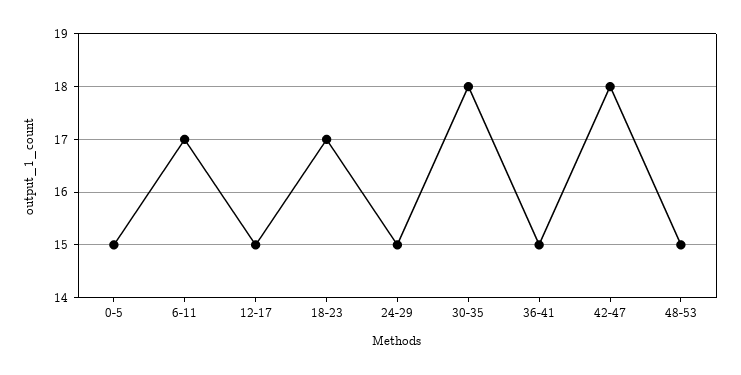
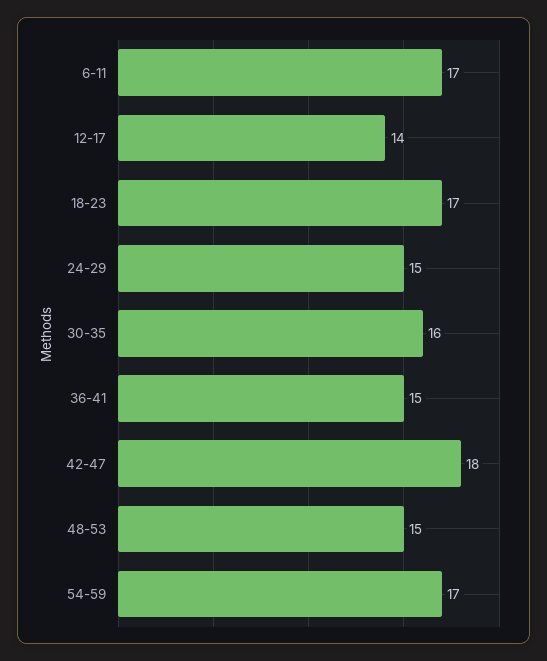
0-5: 15 -> none
12-17: 15 -> 14
30-35: 18 -> 16
54-59: none -> 17

